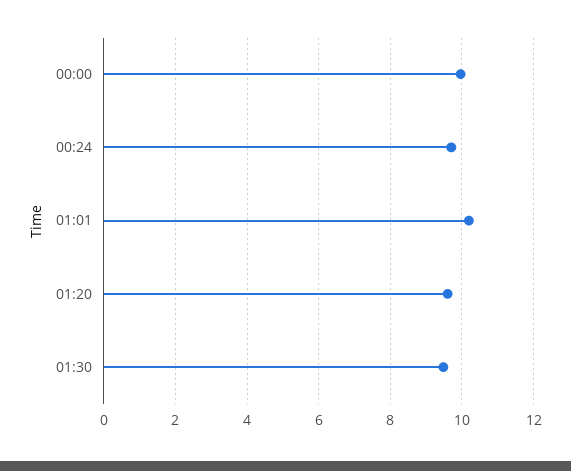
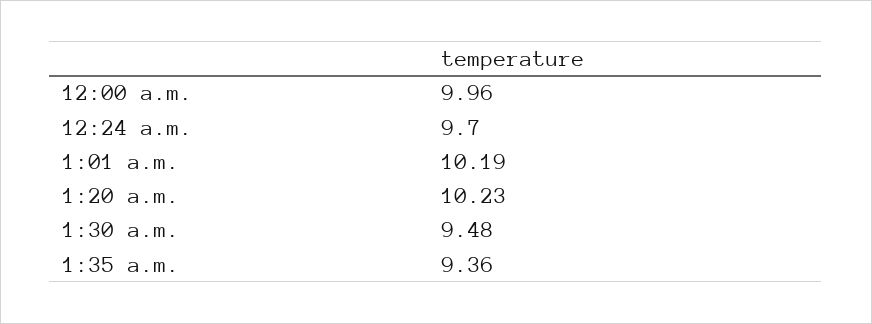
01:20: 9.6 -> 10.23
1:35 a.m.: none -> 9.36

